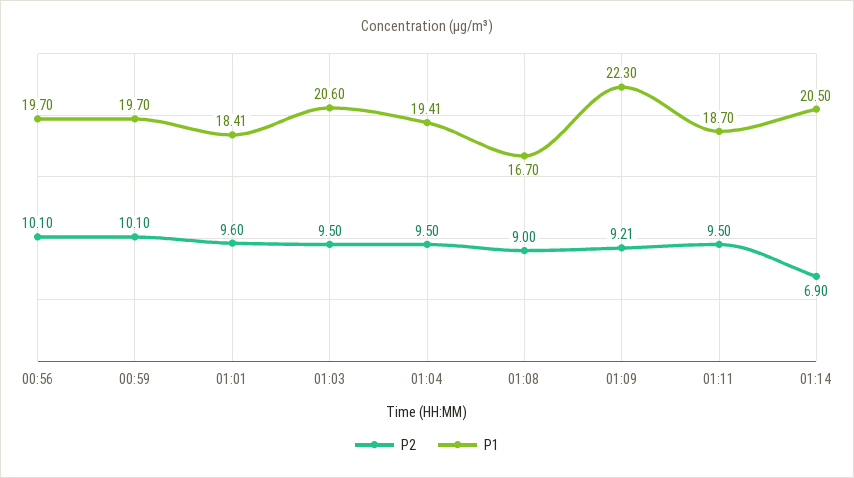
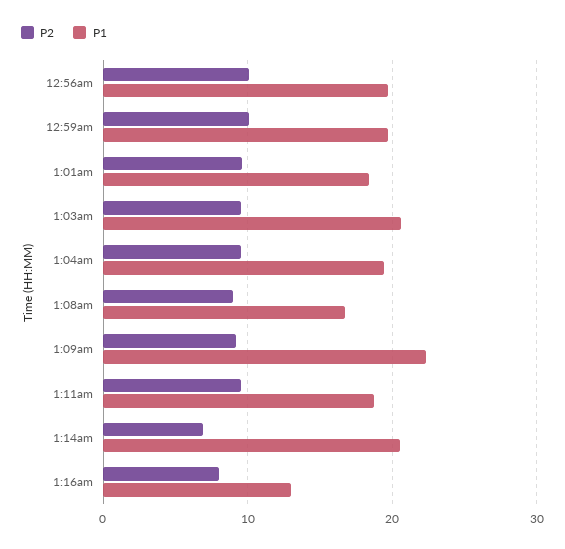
P2, 1:16am: none -> 8
P1, 1:16am: none -> 13

